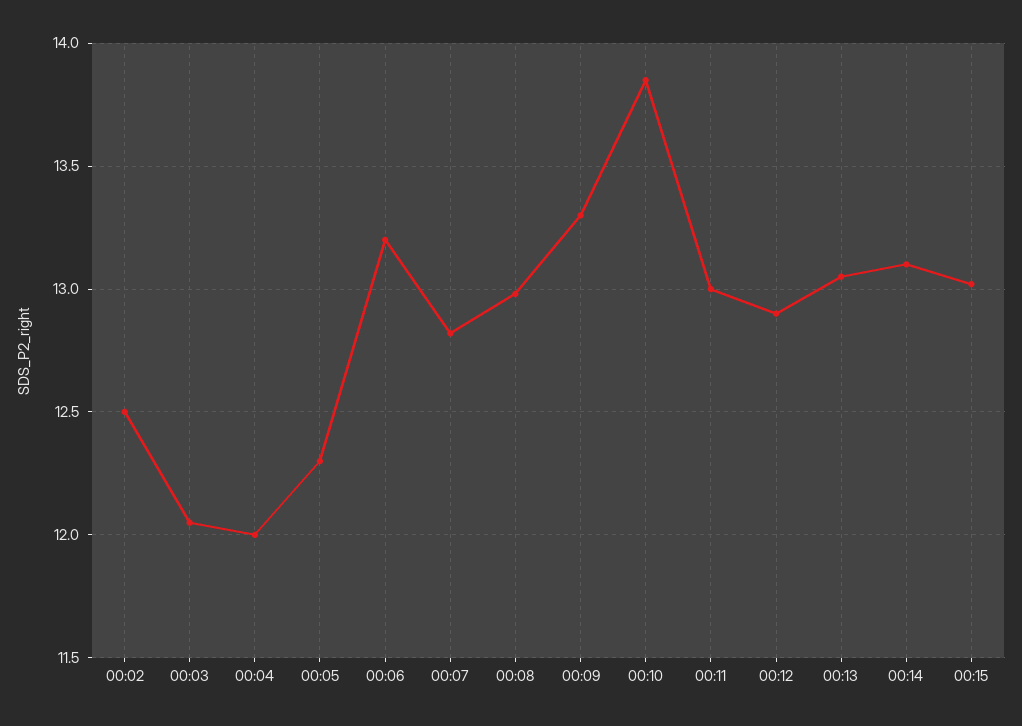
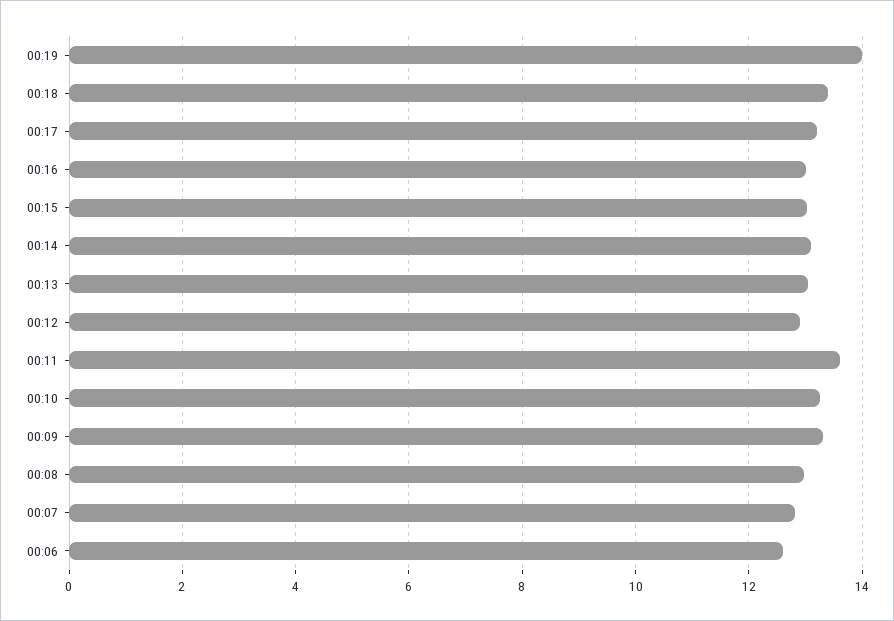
00:02: 12.5 -> none
00:03: 12.05 -> none
00:04: 12 -> none
00:05: 12.3 -> none
00:06: 13.2 -> 12.6
00:10: 13.85 -> 13.2
00:11: 13 -> 13.6
00:19: none -> 14
00:18: none -> 13.4
00:17: none -> 13.2
00:16: none -> 13

